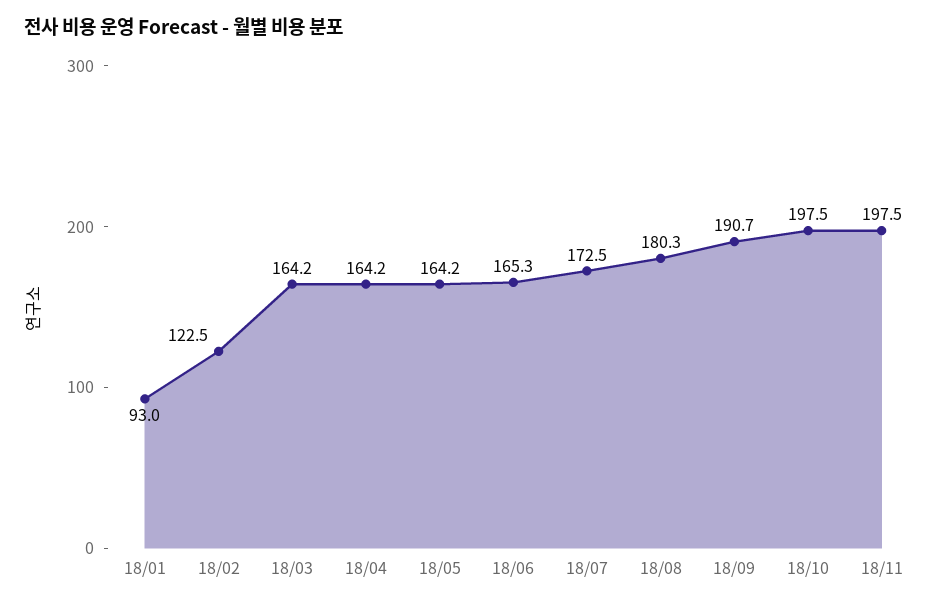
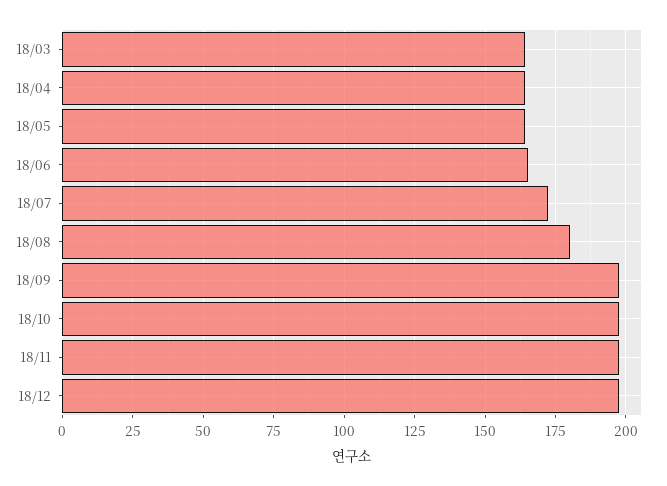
18/01: 93 -> none
18/02: 122.5 -> none
18/09: 190.7 -> 197.5
18/12: none -> 197.5

